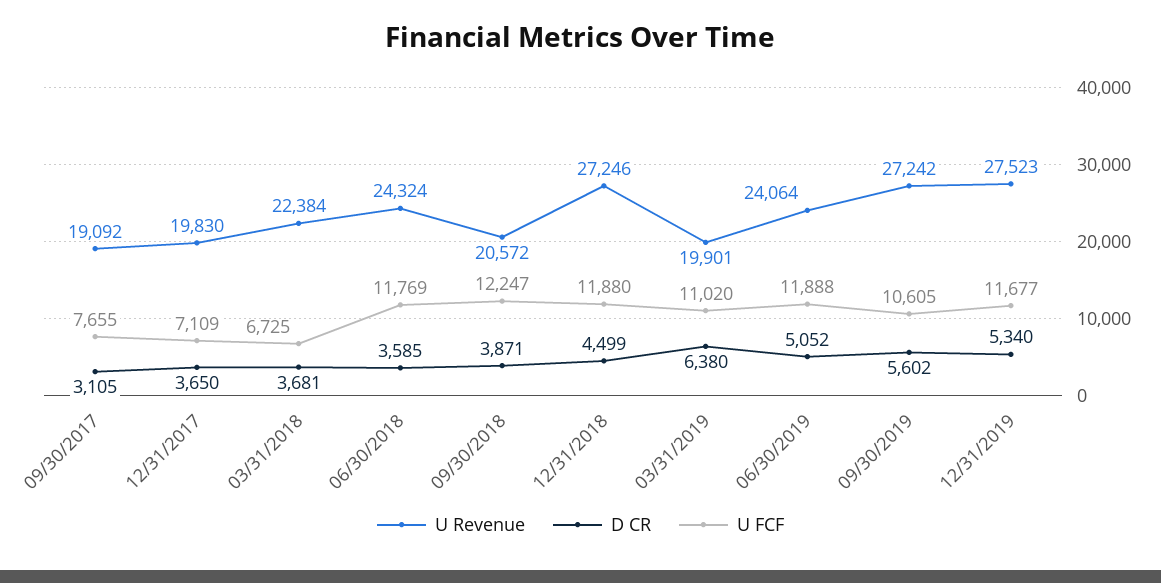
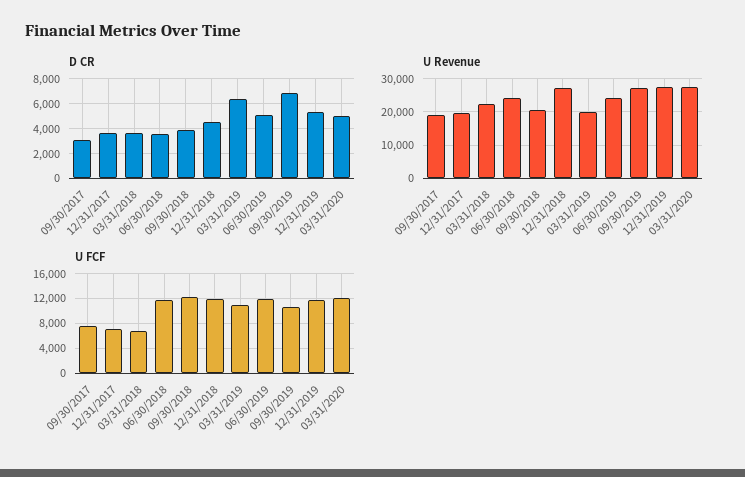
D CR, 09/30/2019: 5602 -> 7000
D CR, 03/31/2020: none -> 5000
U Revenue, 03/31/2020: none -> 28000
U FCF, 03/31/2020: none -> 12000

